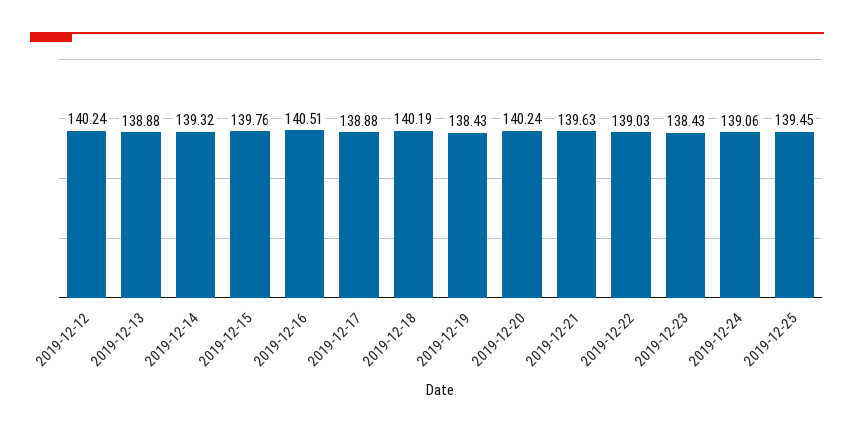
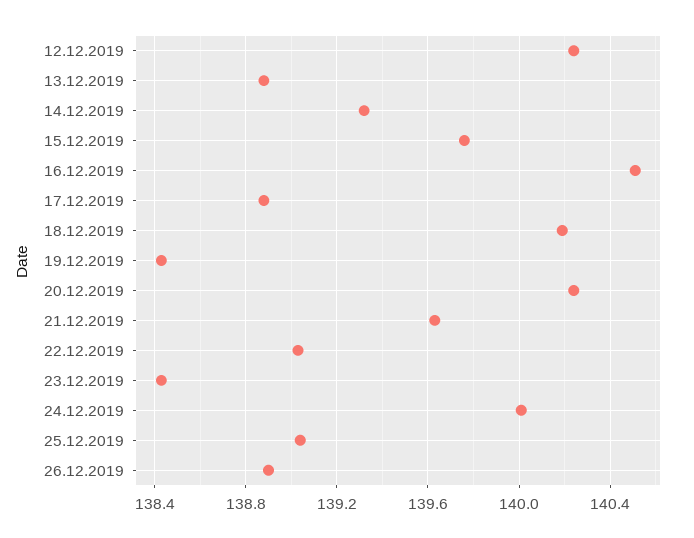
2019-12-24: 139.06 -> 140
2019-12-25: 139.45 -> 139.05
26.12.2019: none -> 138.9

